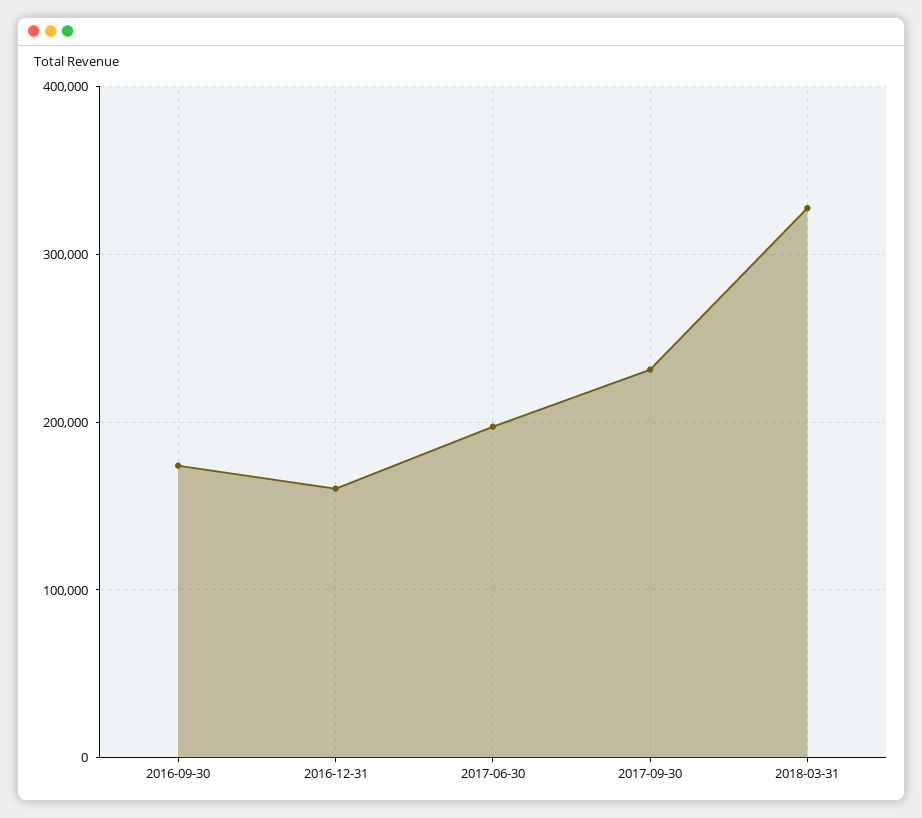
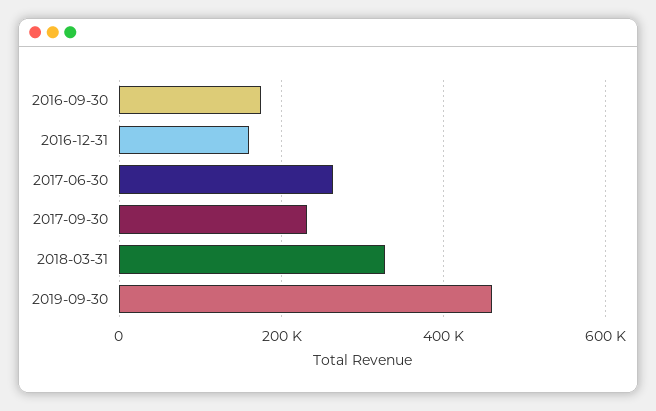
2017-06-30: 200000 -> 260000
2019-09-30: none -> 460000

